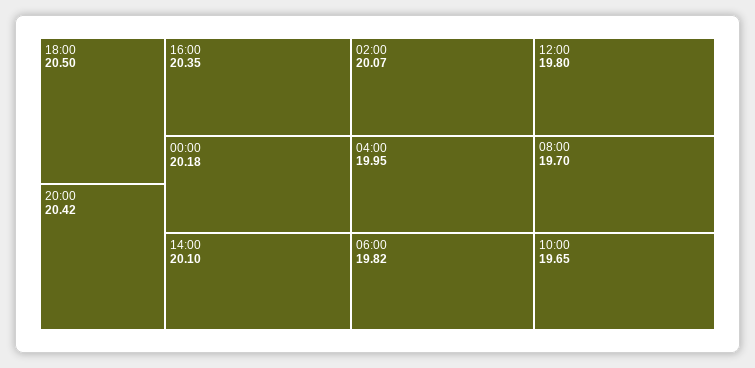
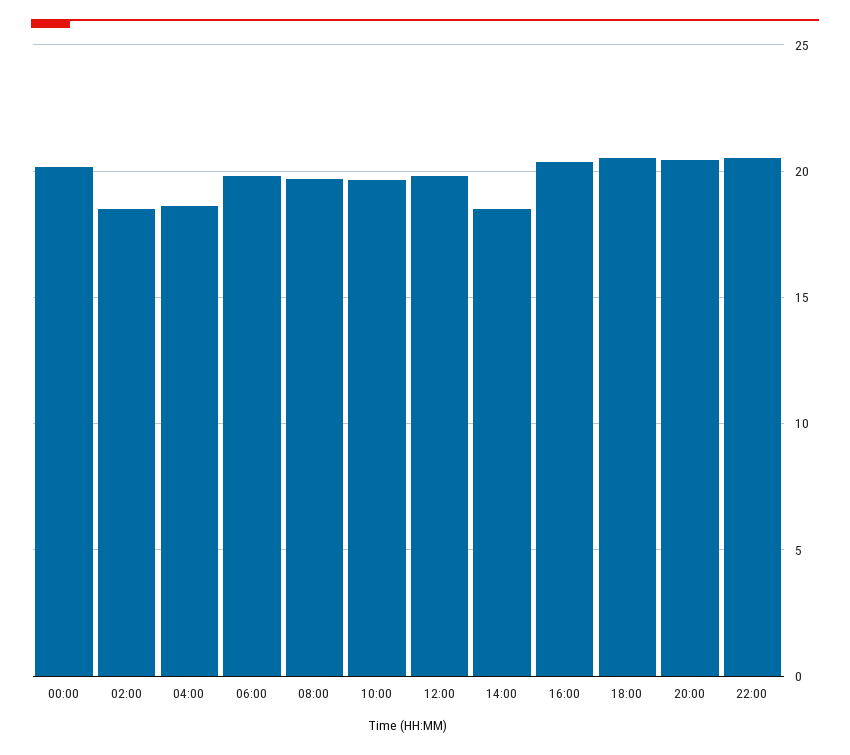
14:00: 20.1 -> 18.5
02:00: 20.07 -> 18.5
04:00: 19.95 -> 18.5
22:00: none -> 20.5

